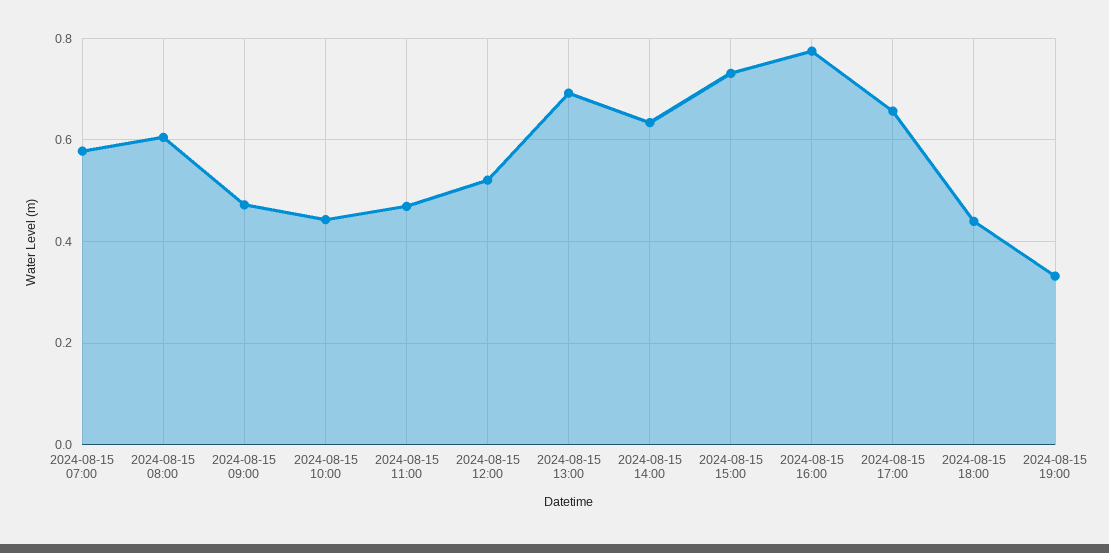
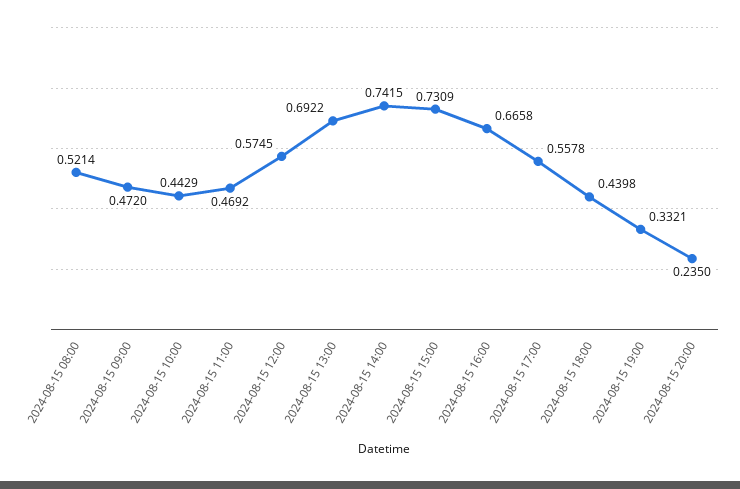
2024-08-15 07:00: 0.58 -> none
2024-08-15 08:00: 0.6 -> 0.5214
2024-08-15 12:00: 0.52 -> 0.5745
2024-08-15 14:00: 0.64 -> 0.7415
2024-08-15 16:00: 0.78 -> 0.6658
2024-08-15 17:00: 0.66 -> 0.5578
2024-08-15 20:00: none -> 0.235

